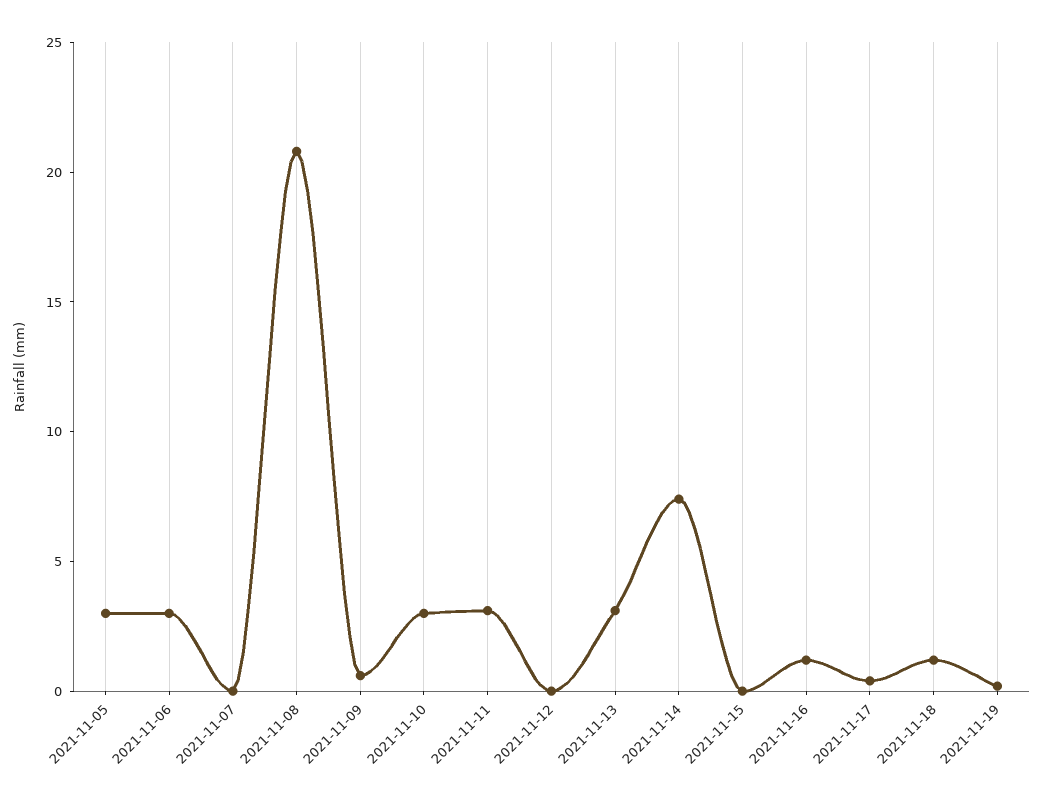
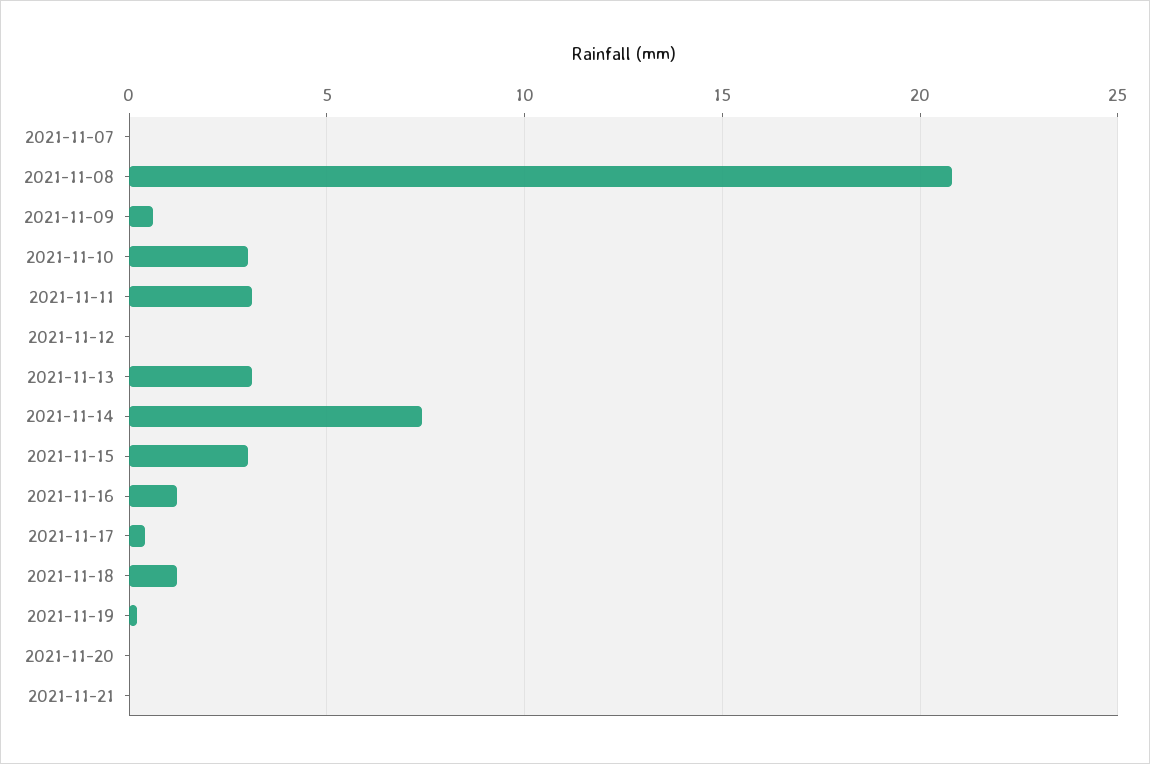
2021-11-05: 3 -> none
2021-11-06: 3 -> none
2021-11-15: 0 -> 3
2021-11-20: none -> 0
2021-11-21: none -> 0

